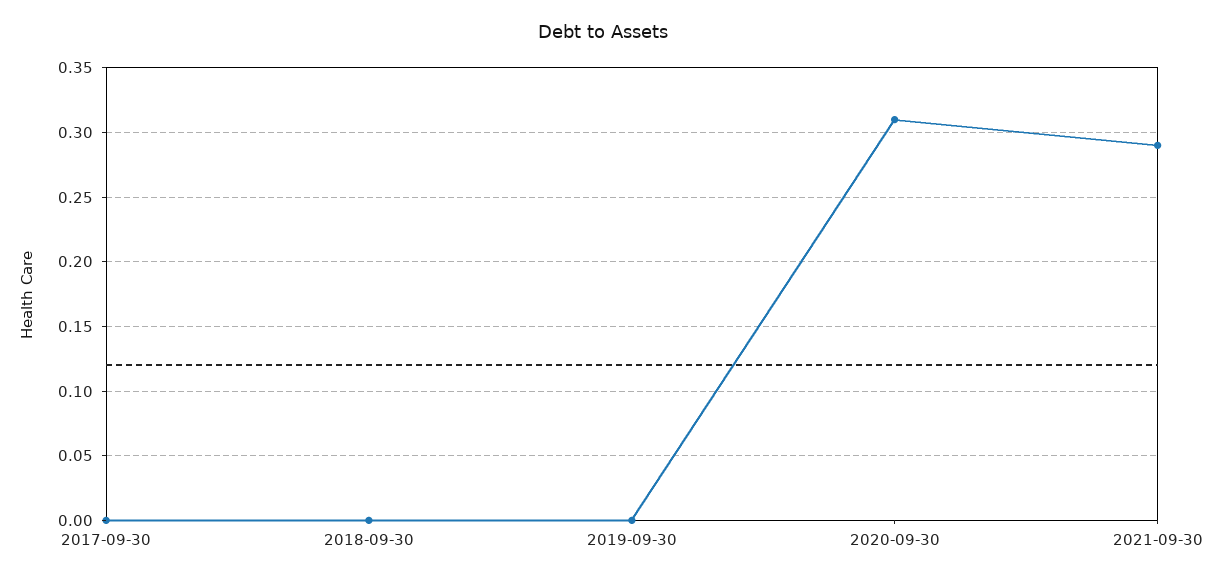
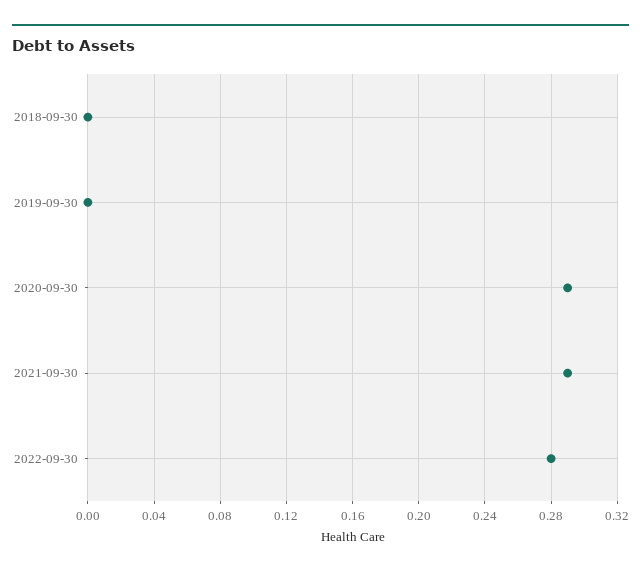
2017-09-30: 0 -> none
2020-09-30: 0.31 -> 0.29
2022-09-30: none -> 0.28

